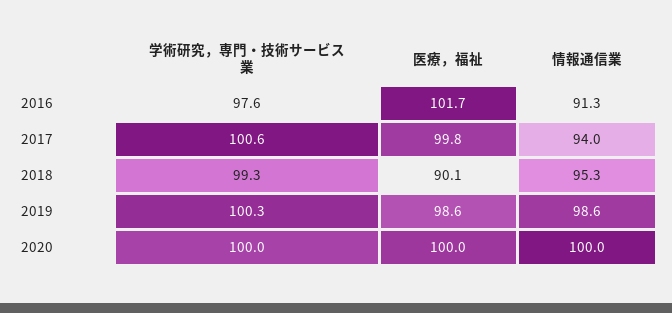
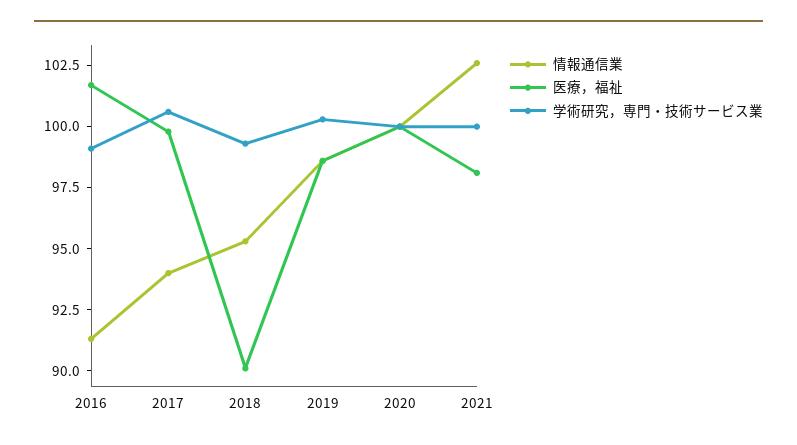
学術研究，専門・技術サービス業, 2016: 97.6 -> 99
情報通信業, 2021: none -> 102.5
医療，福祉, 2021: none -> 98
学術研究，専門・技術サービス業, 2021: none -> 100

